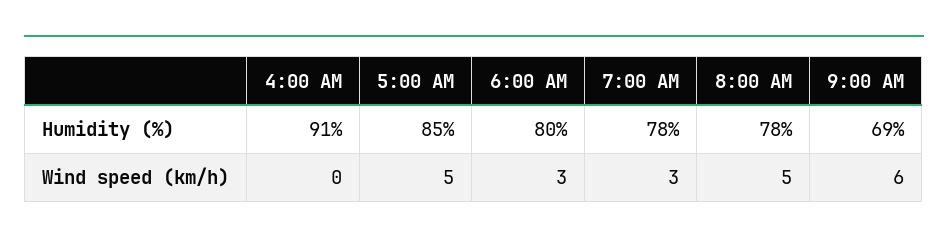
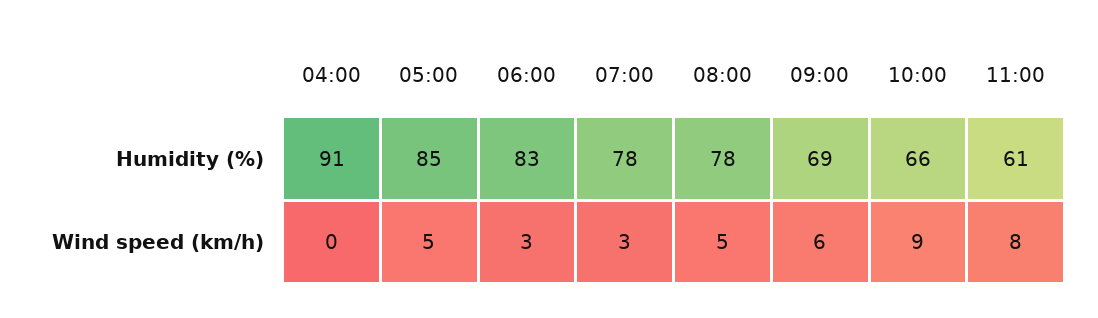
6:00 AM, Humidity (%): 80 -> 83
10:00, Humidity (%): none -> 66
11:00, Humidity (%): none -> 61
10:00, Wind speed (km/h): none -> 9
11:00, Wind speed (km/h): none -> 8

